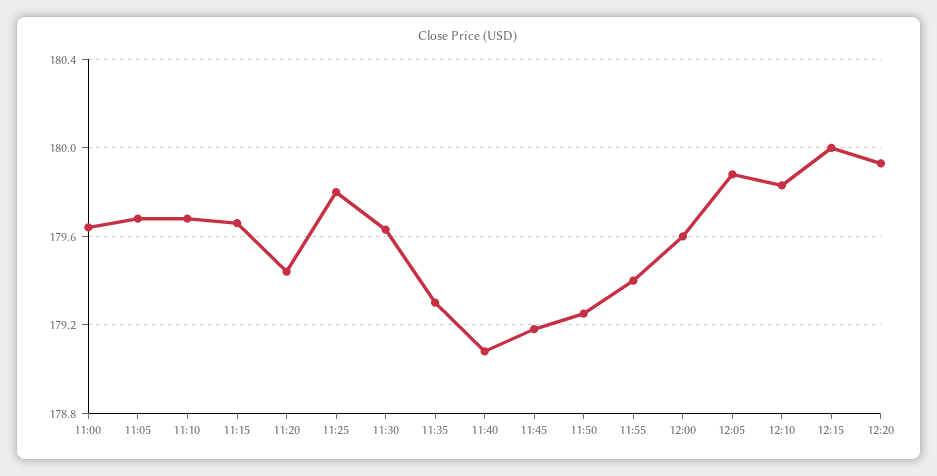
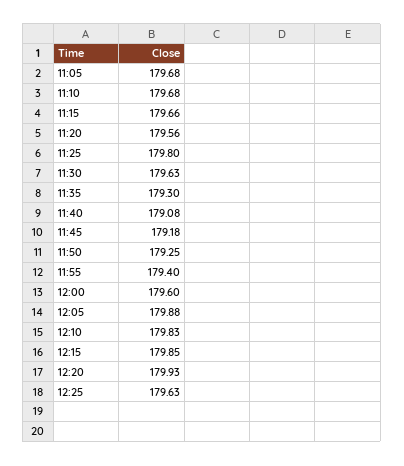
11:00: 179.65 -> none
11:20: 179.45 -> 179.56
12:15: 180 -> 179.85
12:25: none -> 179.63

